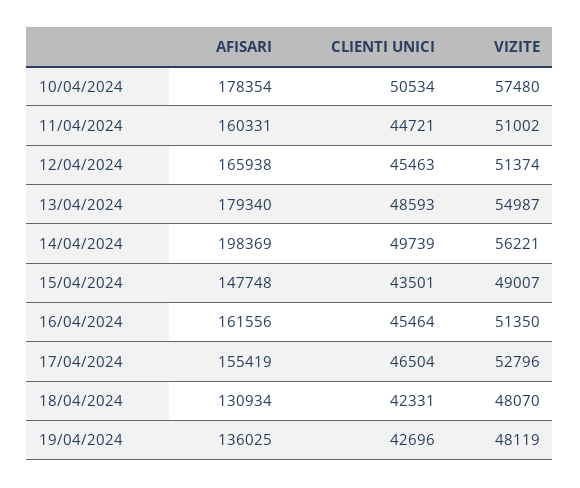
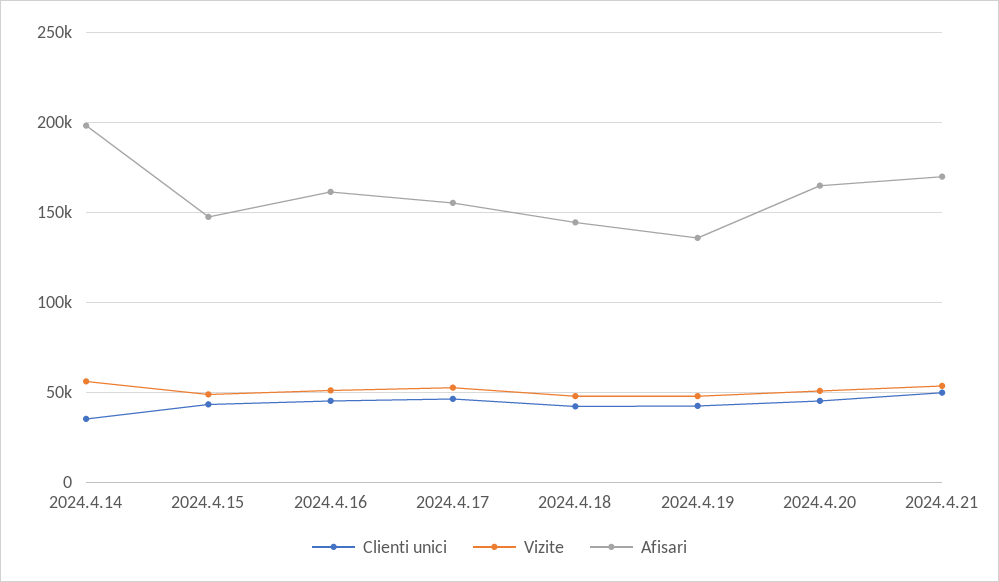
AFISARI, 10/04/2024: 178354 -> none
CLIENTI UNICI, 10/04/2024: 50534 -> none
VIZITE, 10/04/2024: 57480 -> none
AFISARI, 11/04/2024: 160331 -> none
CLIENTI UNICI, 11/04/2024: 44721 -> none
VIZITE, 11/04/2024: 51002 -> none
AFISARI, 12/04/2024: 165938 -> none
CLIENTI UNICI, 12/04/2024: 45463 -> none
VIZITE, 12/04/2024: 51374 -> none
AFISARI, 13/04/2024: 179340 -> none
CLIENTI UNICI, 13/04/2024: 48593 -> none
VIZITE, 13/04/2024: 54987 -> none
CLIENTI UNICI, 14/04/2024: 49739 -> 35000
AFISARI, 18/04/2024: 130934 -> 145000
CLIENTI UNICI, 2024.4.20: none -> 45000
VIZITE, 2024.4.20: none -> 50000
AFISARI, 2024.4.20: none -> 165000
CLIENTI UNICI, 2024.4.21: none -> 50000
VIZITE, 2024.4.21: none -> 55000
AFISARI, 2024.4.21: none -> 170000

